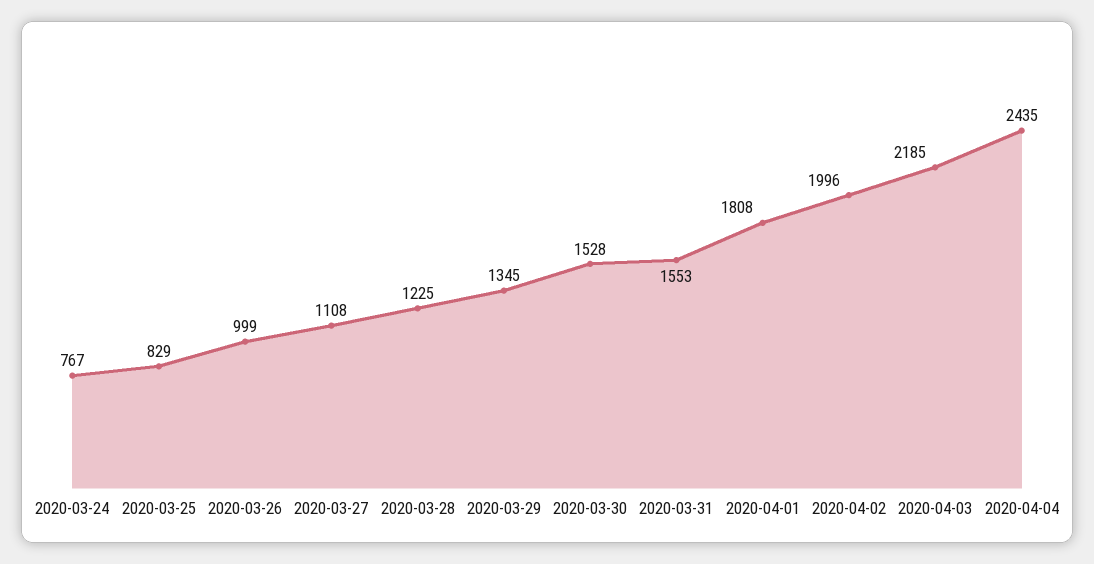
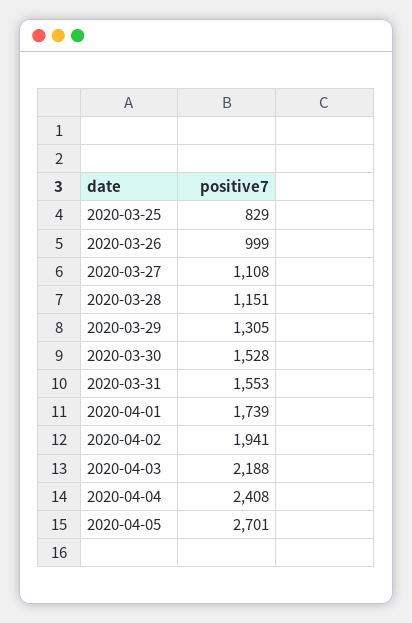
2020-03-24: 767 -> none
2020-03-28: 1225 -> 1151
2020-03-29: 1345 -> 1305
2020-04-01: 1808 -> 1739
2020-04-02: 1996 -> 1941
2020-04-03: 2185 -> 2188
2020-04-04: 2435 -> 2408
2020-04-05: none -> 2701

